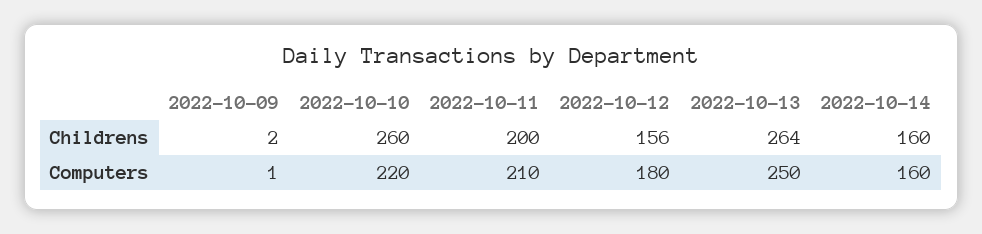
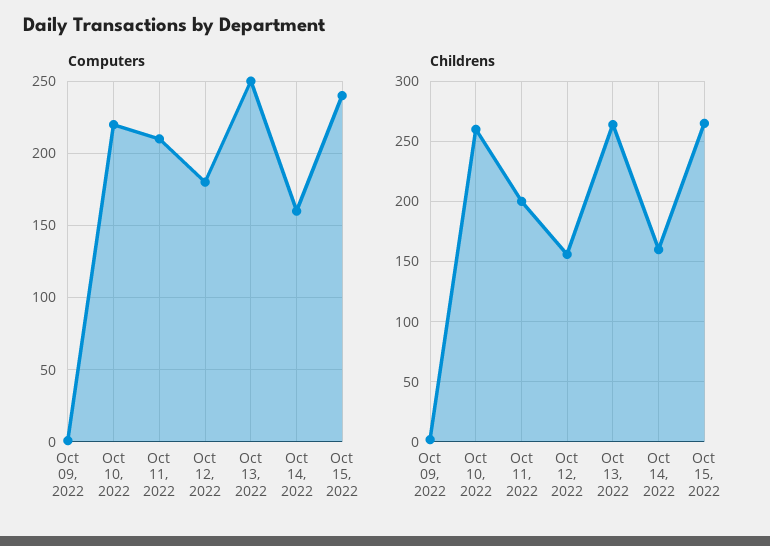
Computers, Oct 15, 2022: none -> 240
Childrens, Oct 15, 2022: none -> 265

